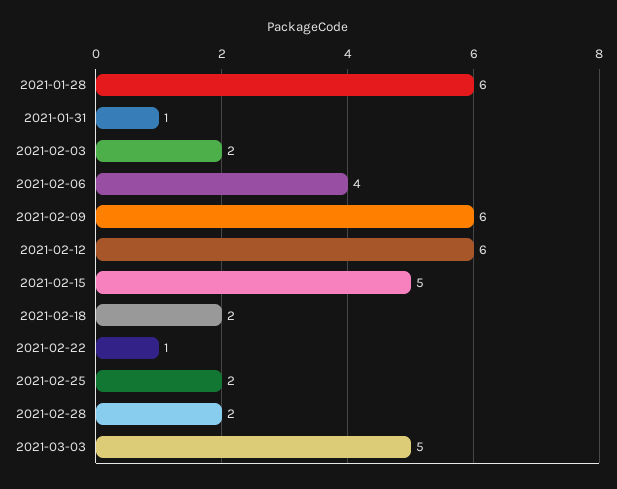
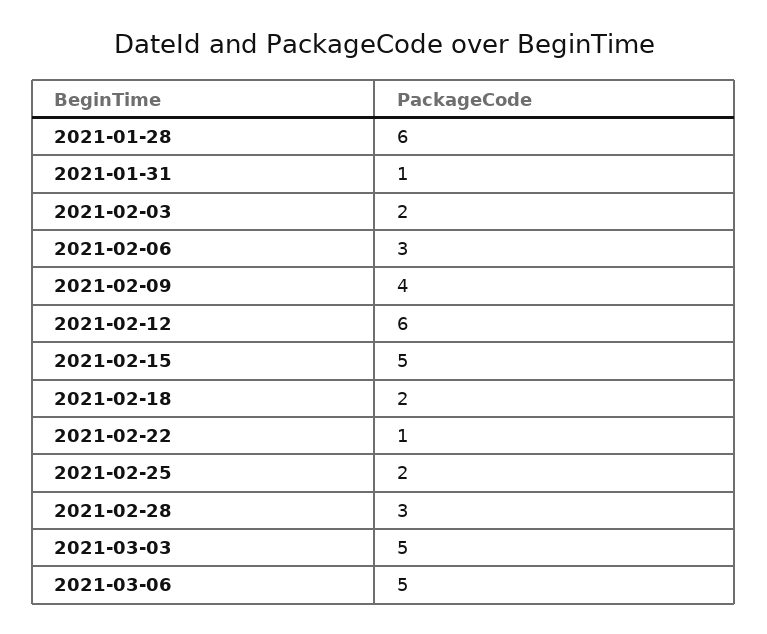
2021-02-06: 4 -> 3
2021-02-09: 6 -> 4
2021-02-28: 2 -> 3
2021-03-06: none -> 5

